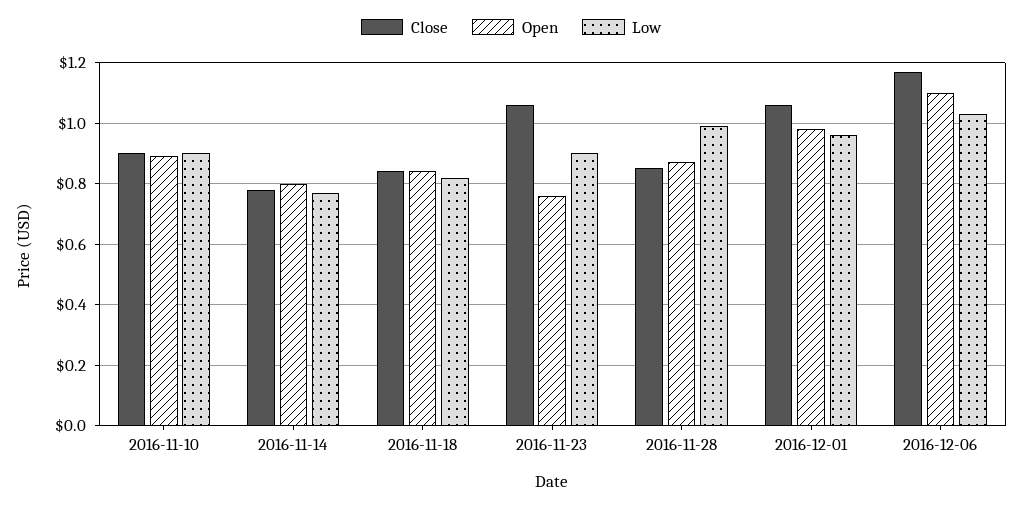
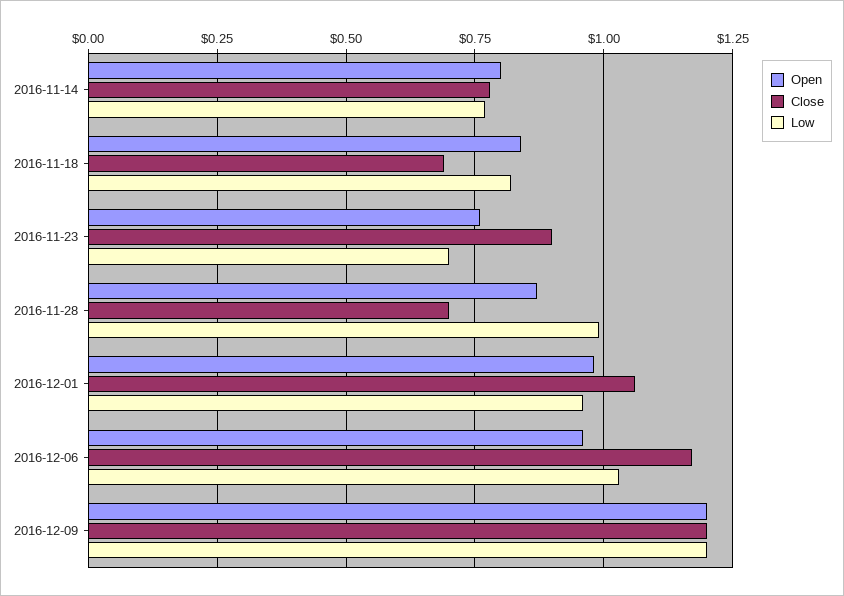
Close, 2016-11-10: 0.9 -> none
Open, 2016-11-10: 0.9 -> none
Low, 2016-11-10: 0.9 -> none
Close, 2016-11-18: 0.85 -> 0.7
Close, 2016-11-23: 1.05 -> 0.9
Low, 2016-11-23: 0.9 -> 0.7
Close, 2016-11-28: 0.85 -> 0.7
Open, 2016-12-06: 1.1 -> 0.95
Open, 2016-12-09: none -> 1.2
Close, 2016-12-09: none -> 1.2
Low, 2016-12-09: none -> 1.2

